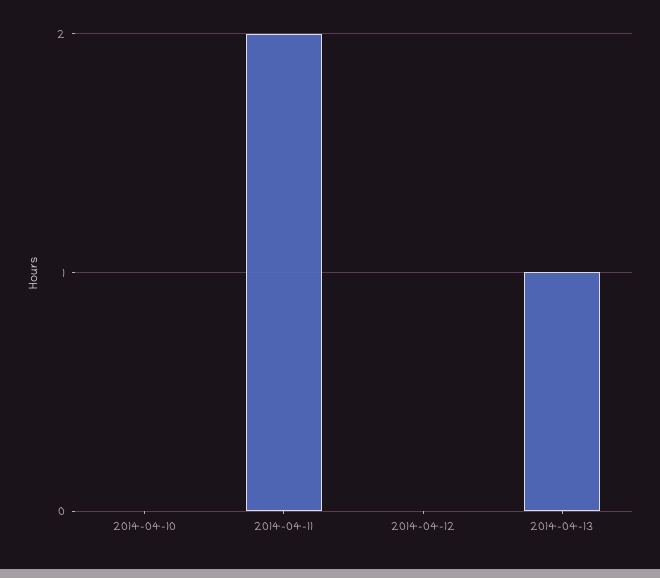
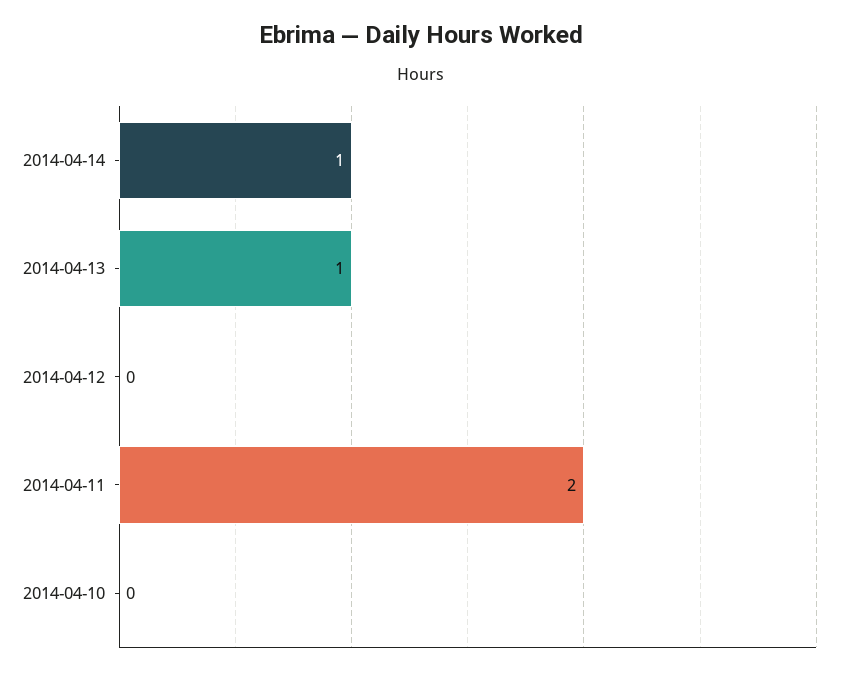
2014-04-14: none -> 1

